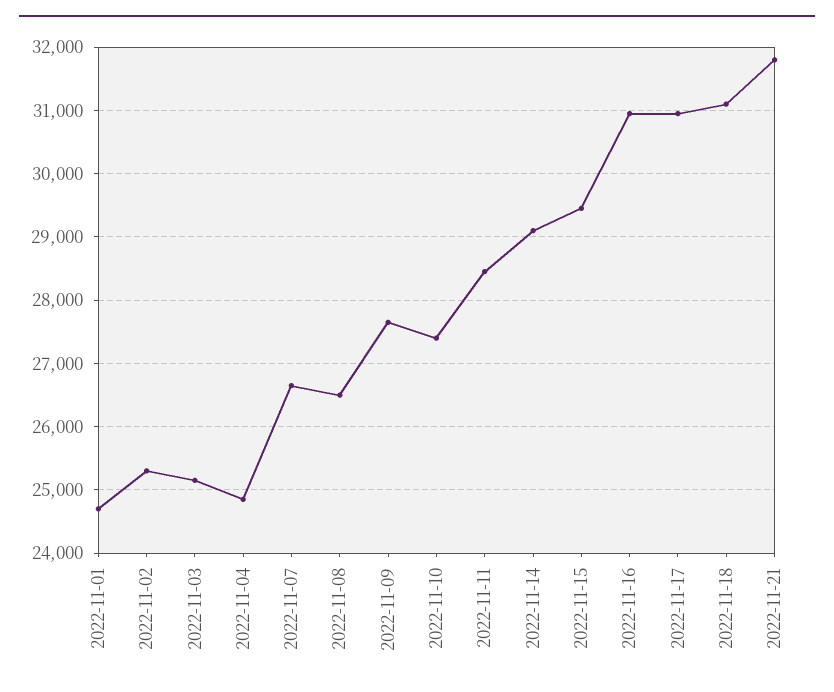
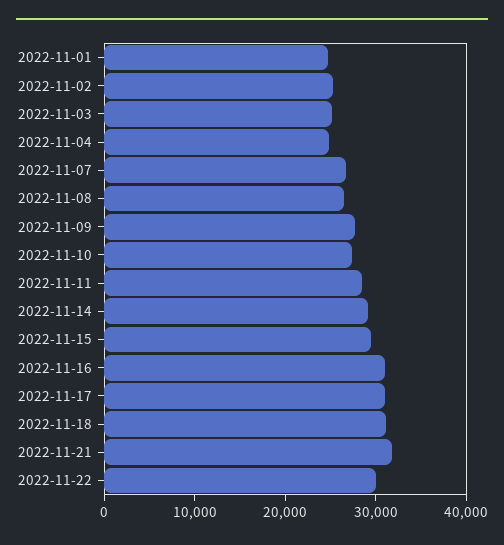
2022-11-22: none -> 30000

